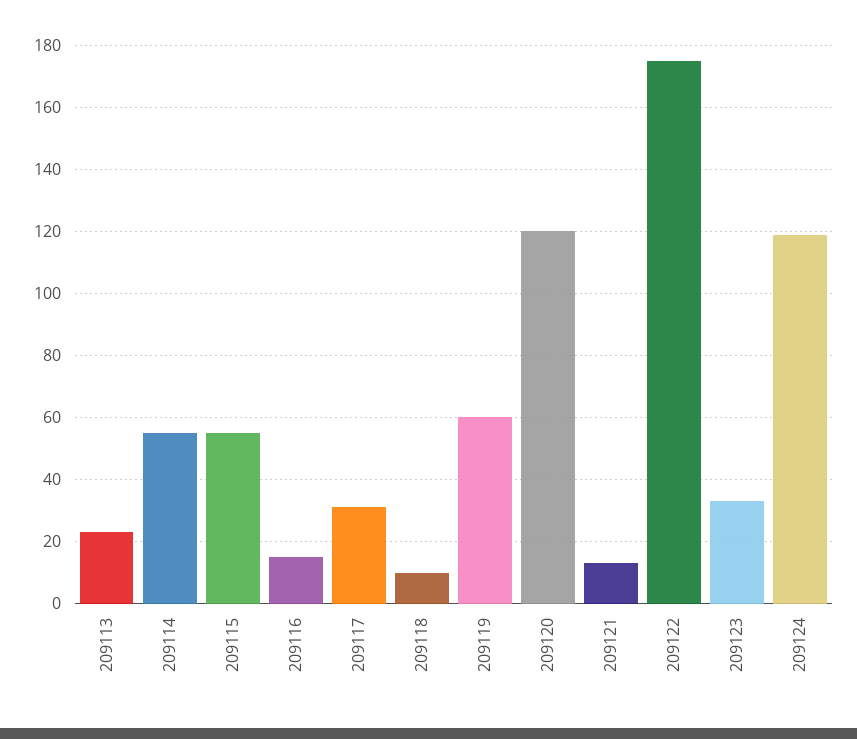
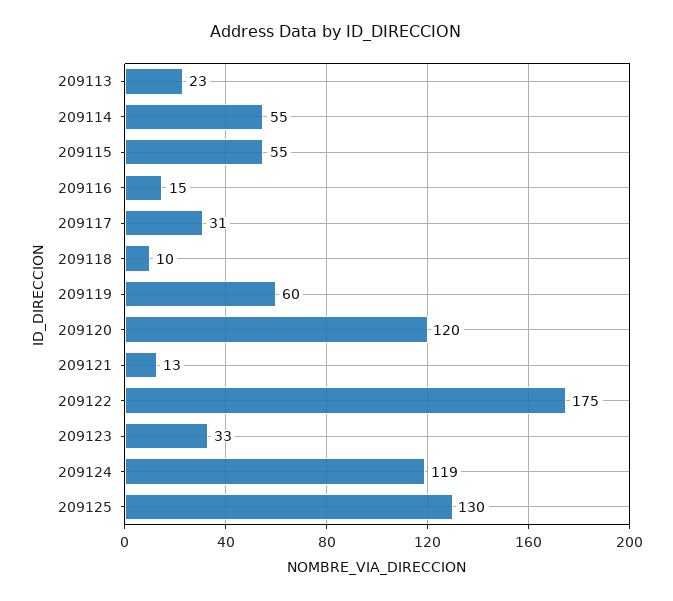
209125: none -> 130

